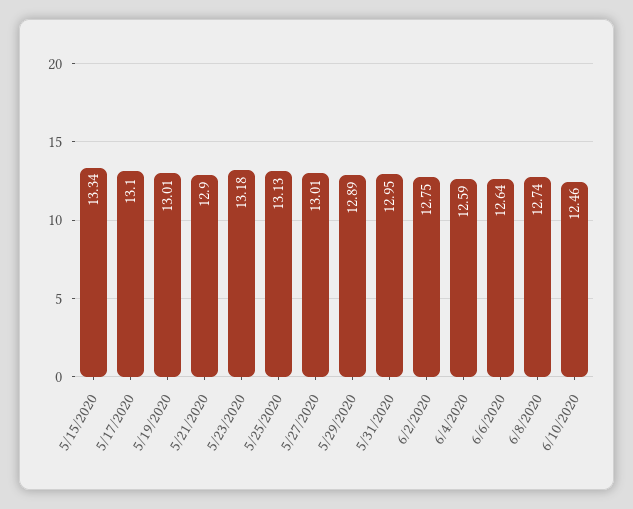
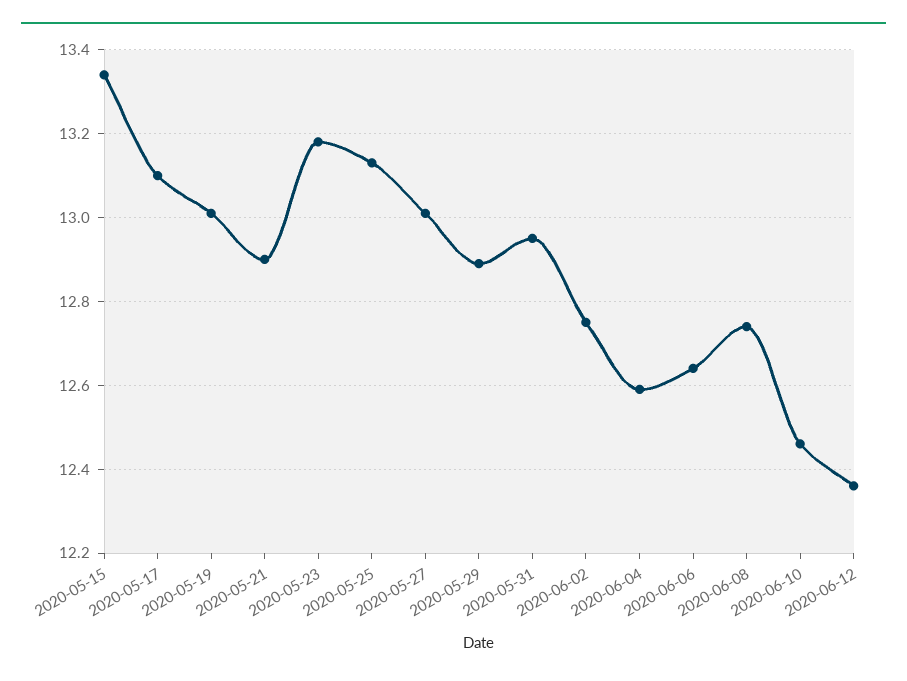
2020-06-12: none -> 12.35

